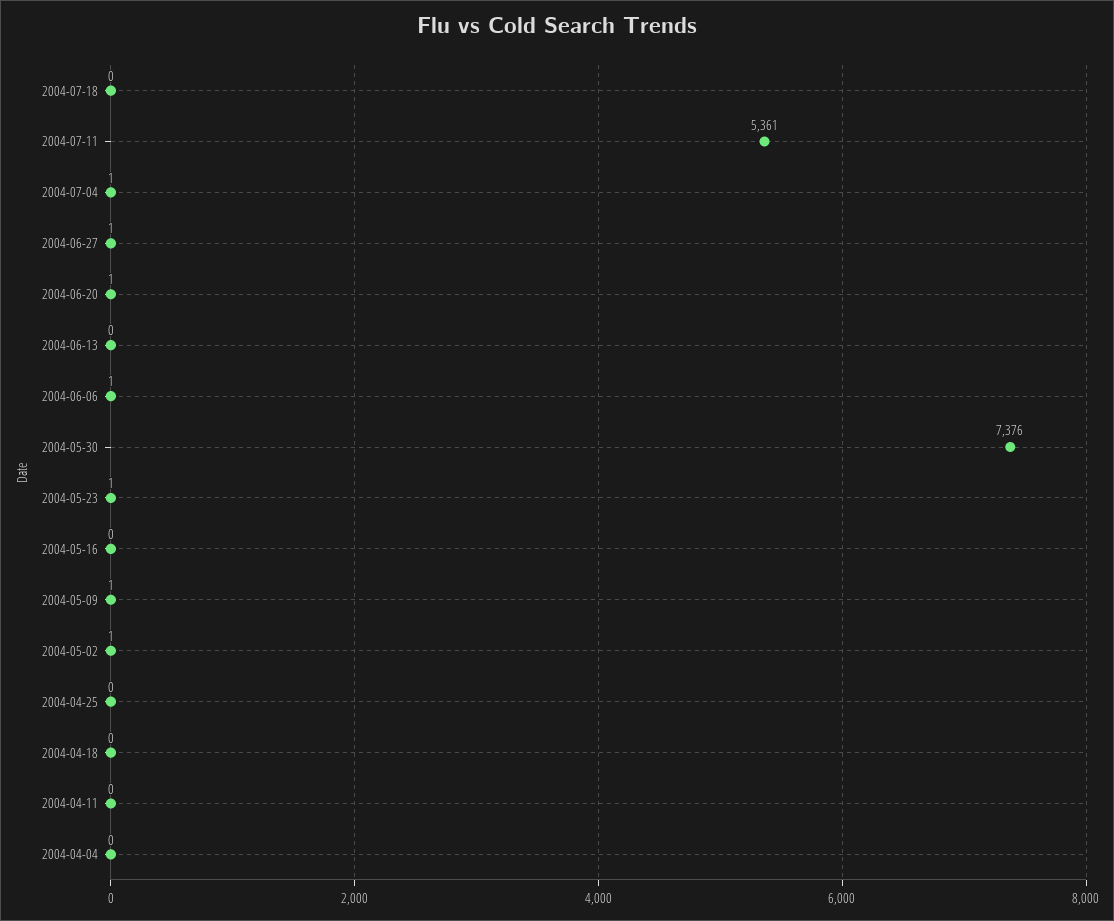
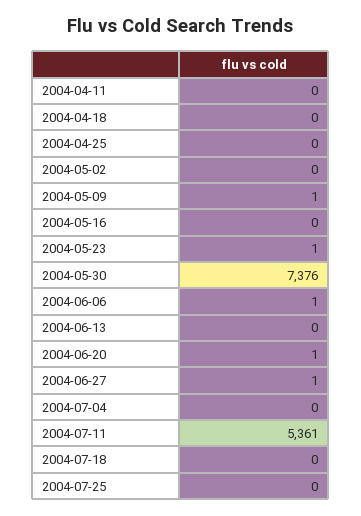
2004-07-04: 1 -> 0
2004-05-02: 1 -> 0
2004-04-04: 0 -> none
2004-07-25: none -> 0

